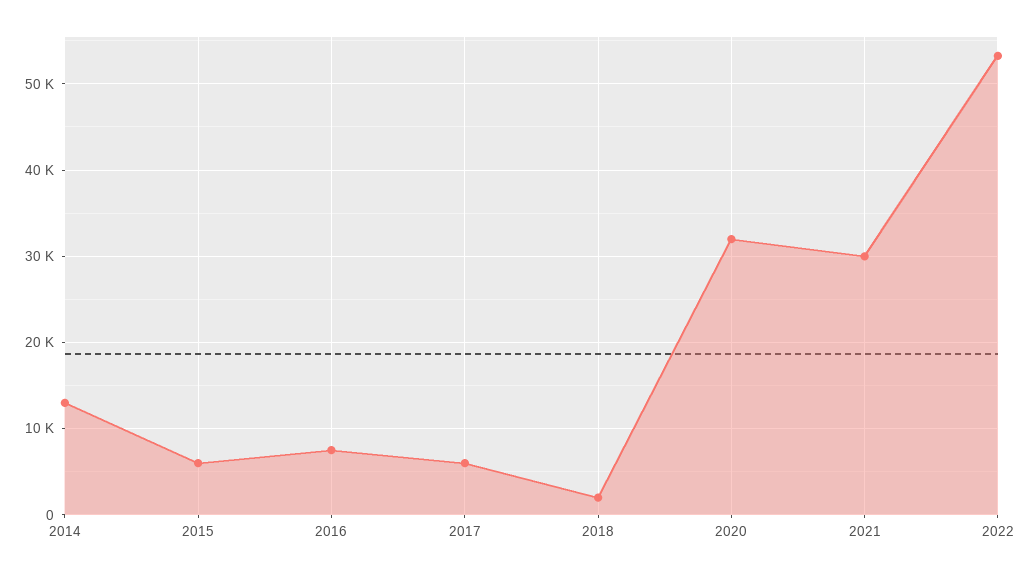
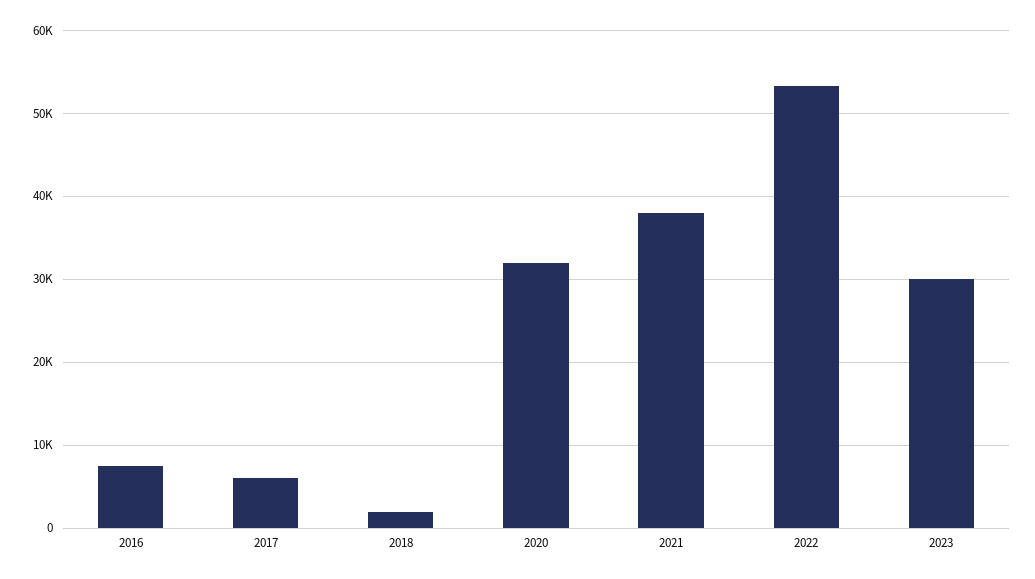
2014: 13000 -> none
2015: 6000 -> none
2021: 30000 -> 38000
2023: none -> 30000

